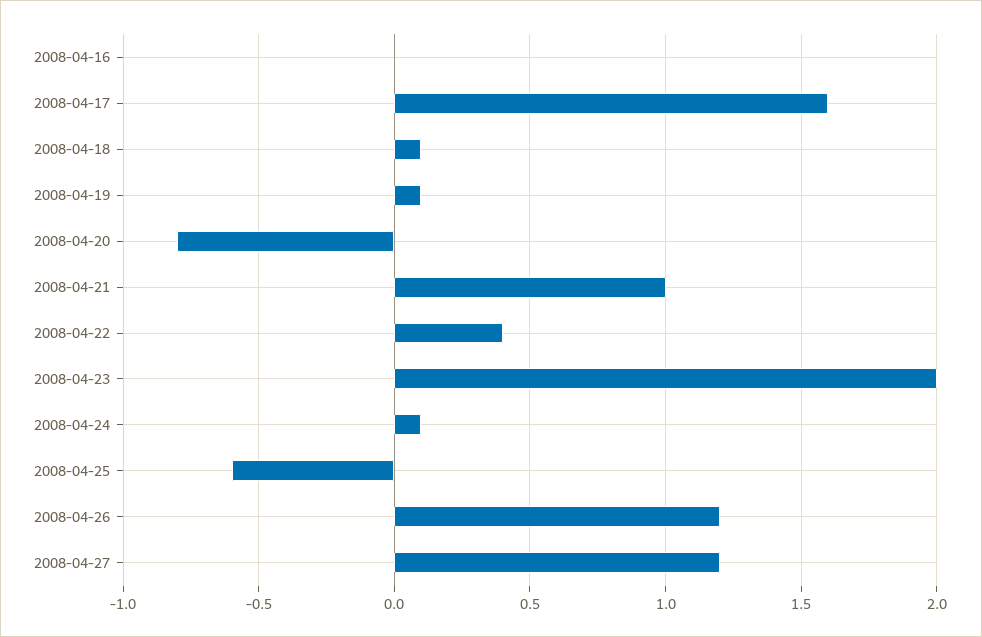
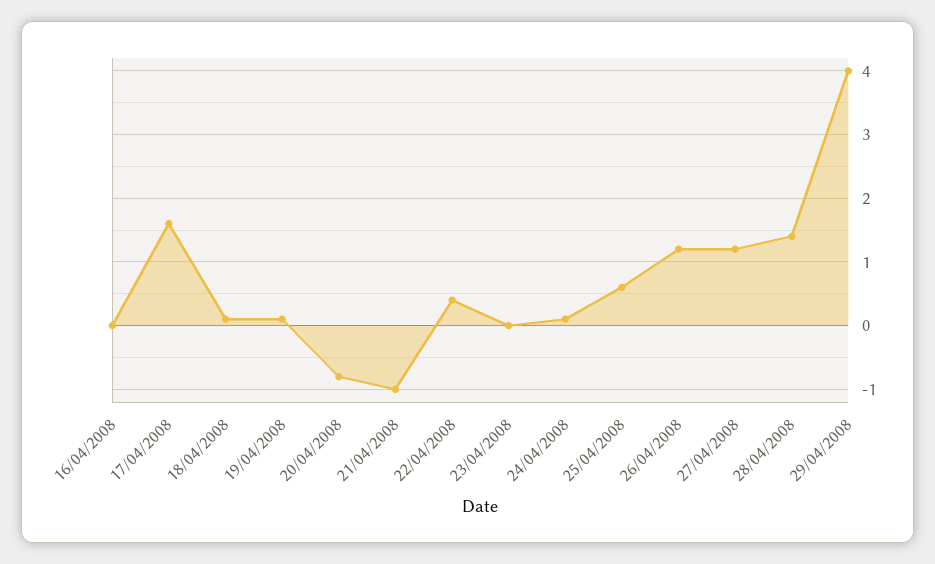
2008-04-21: 1 -> -1
2008-04-23: 2 -> 0
2008-04-25: -0.6 -> 0.6
28/04/2008: none -> 1.4
29/04/2008: none -> 4

